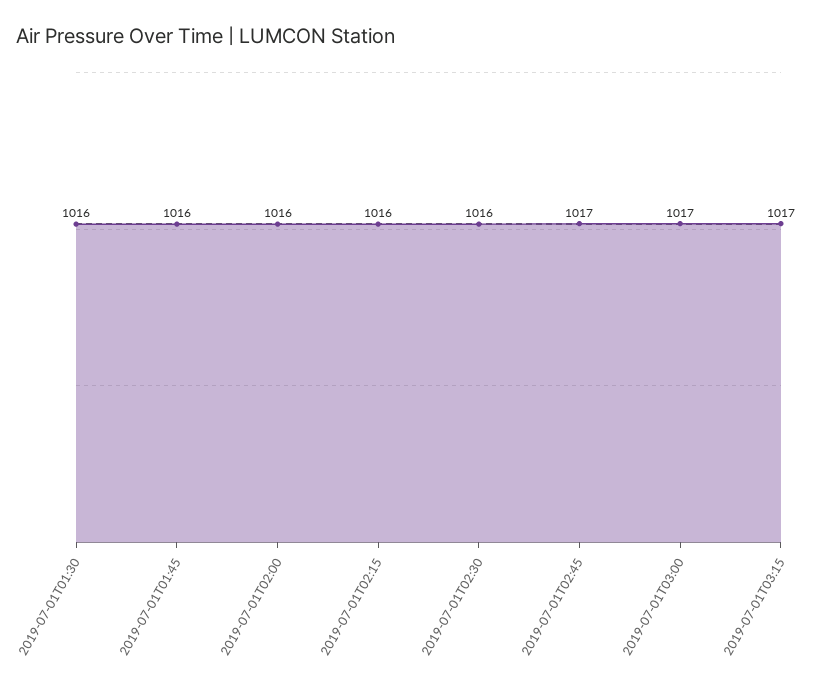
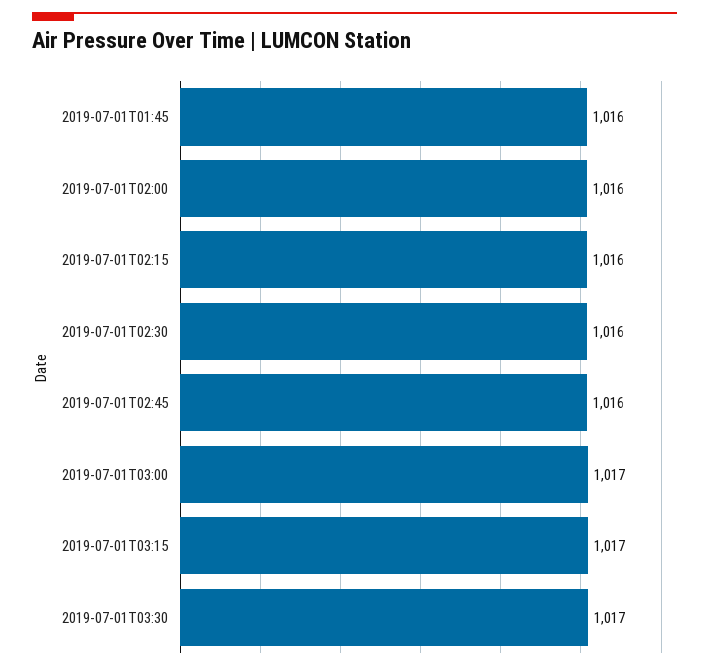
2019-07-01T01:30: 1016 -> none
2019-07-01T02:45: 1017 -> 1016
2019-07-01T03:30: none -> 1017

